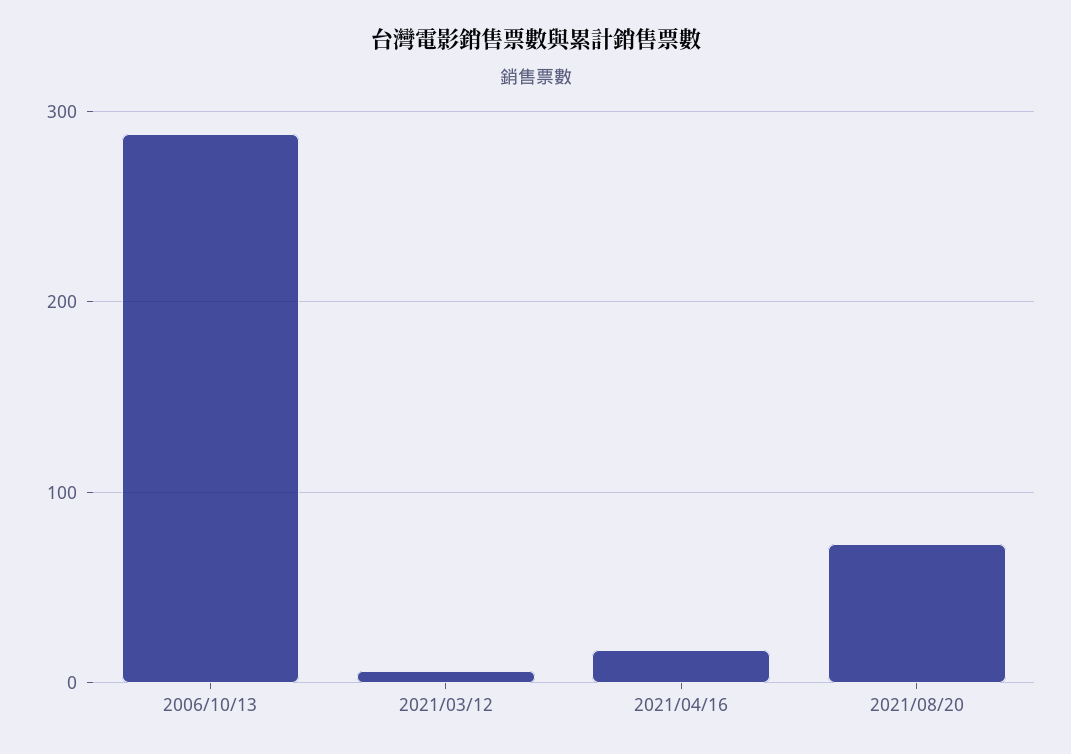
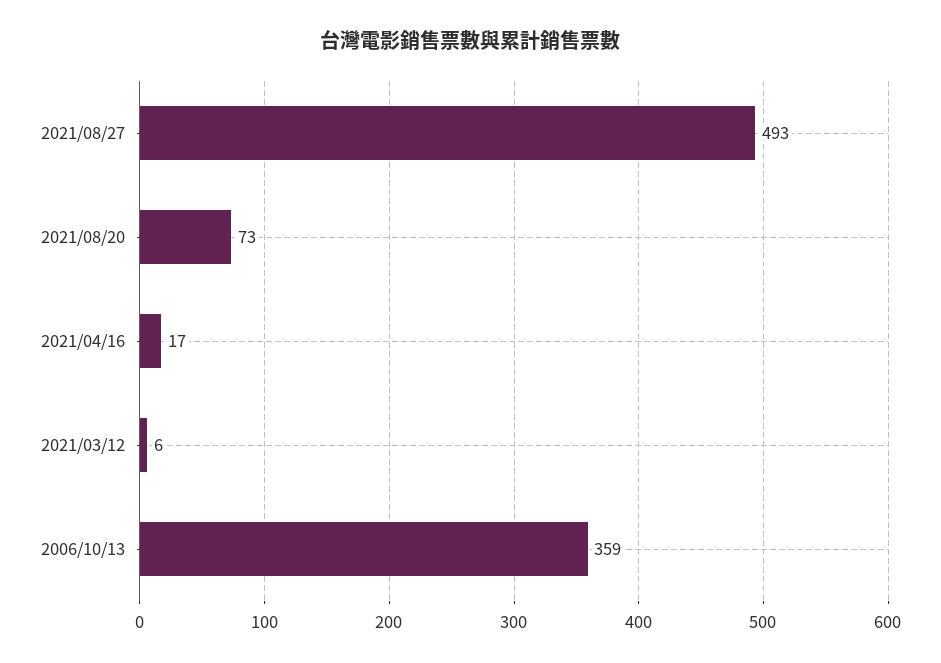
2006/10/13: 290 -> 359
2021/08/27: none -> 493

